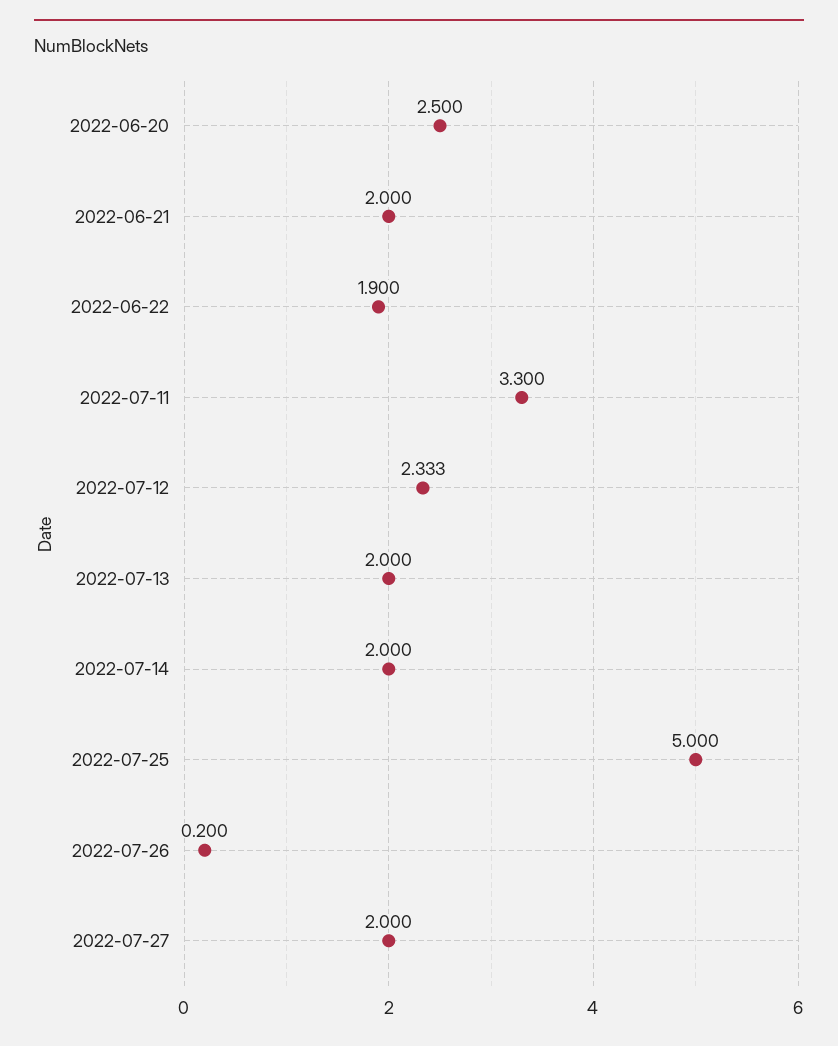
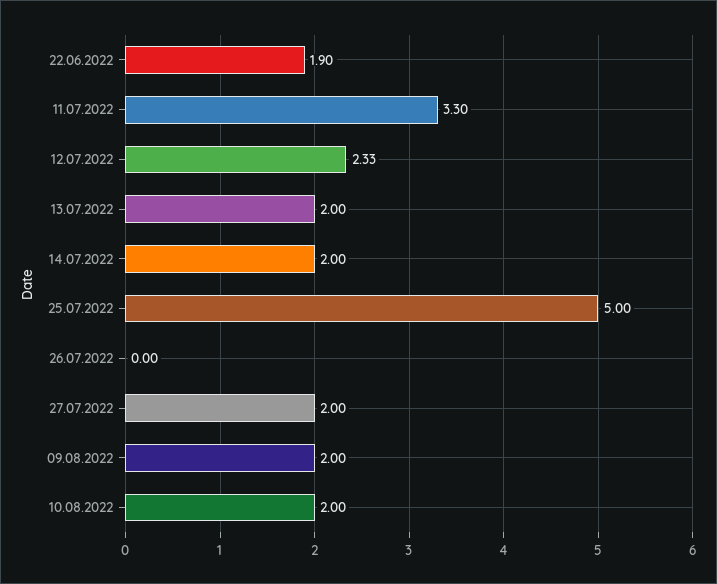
2022-06-20: 2.5 -> none
2022-06-21: 2 -> none
2022-07-26: 0.2 -> 0
09.08.2022: none -> 2
10.08.2022: none -> 2

